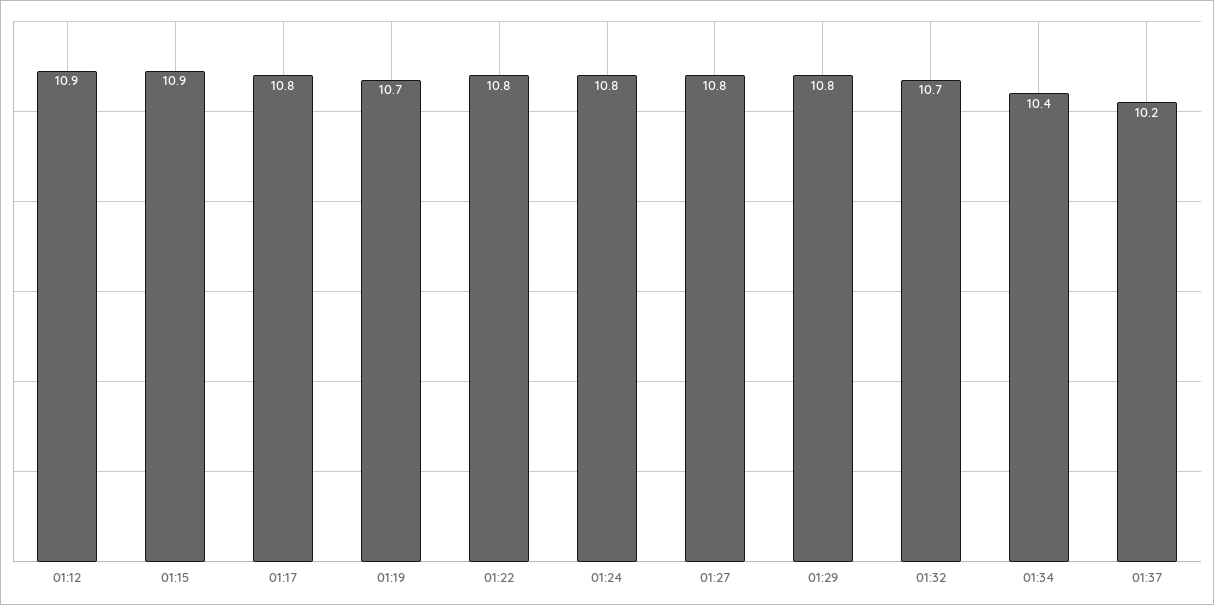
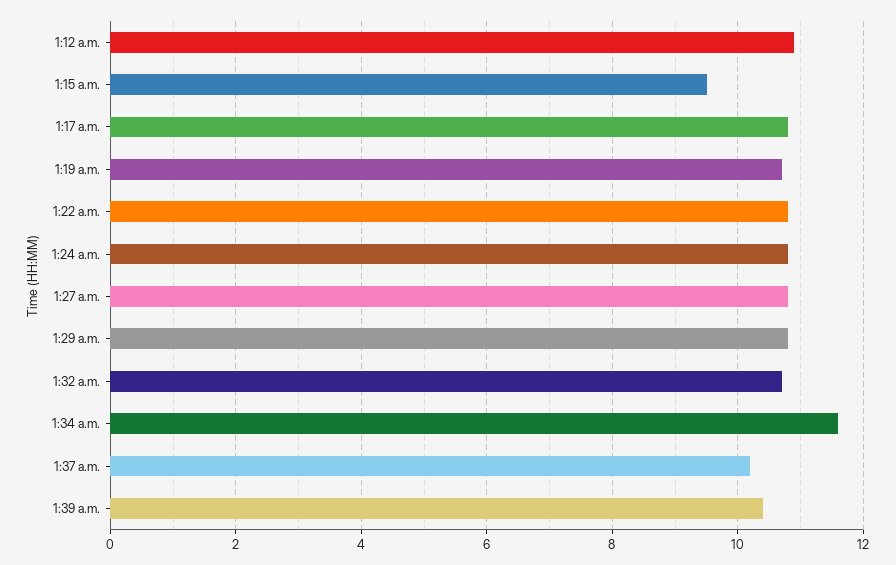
01:15: 10.9 -> 9.5
01:34: 10.4 -> 11.5
1:39 a.m.: none -> 10.5

